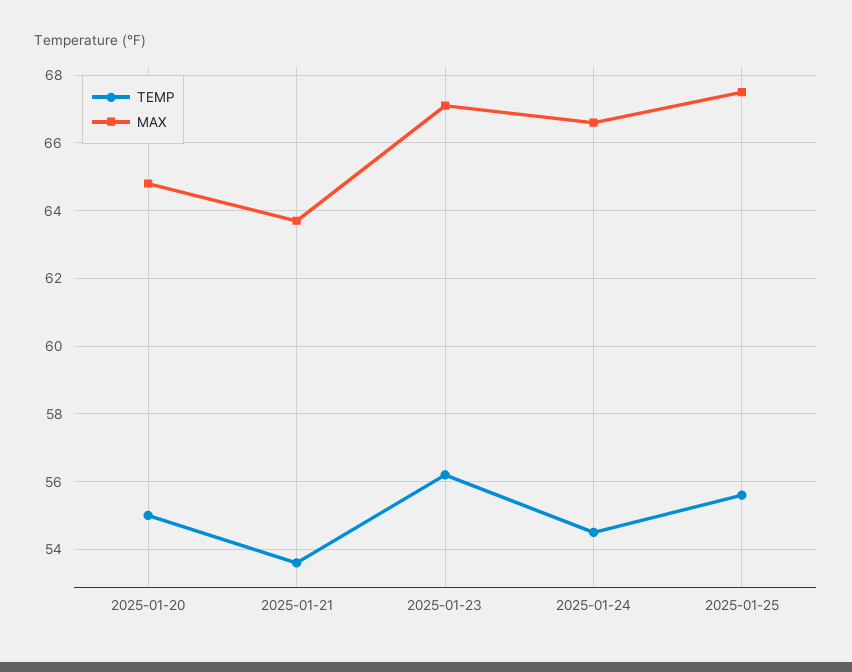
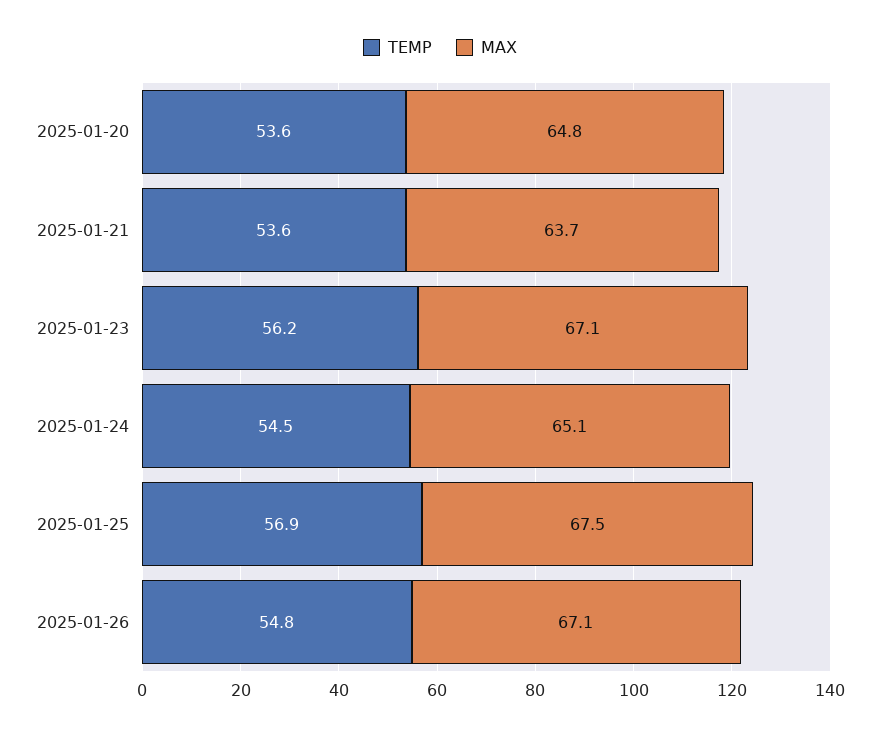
TEMP, 2025-01-20: 55 -> 53.6
MAX, 2025-01-24: 66.5 -> 65.1
TEMP, 2025-01-25: 55.5 -> 56.9
TEMP, 2025-01-26: none -> 54.8
MAX, 2025-01-26: none -> 67.1

